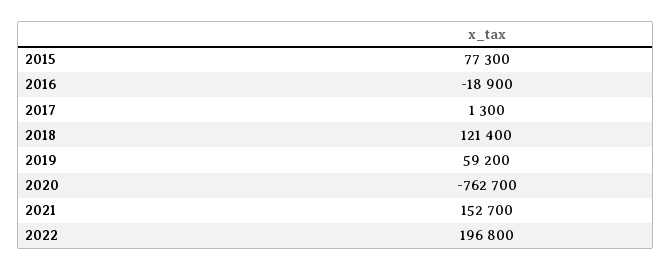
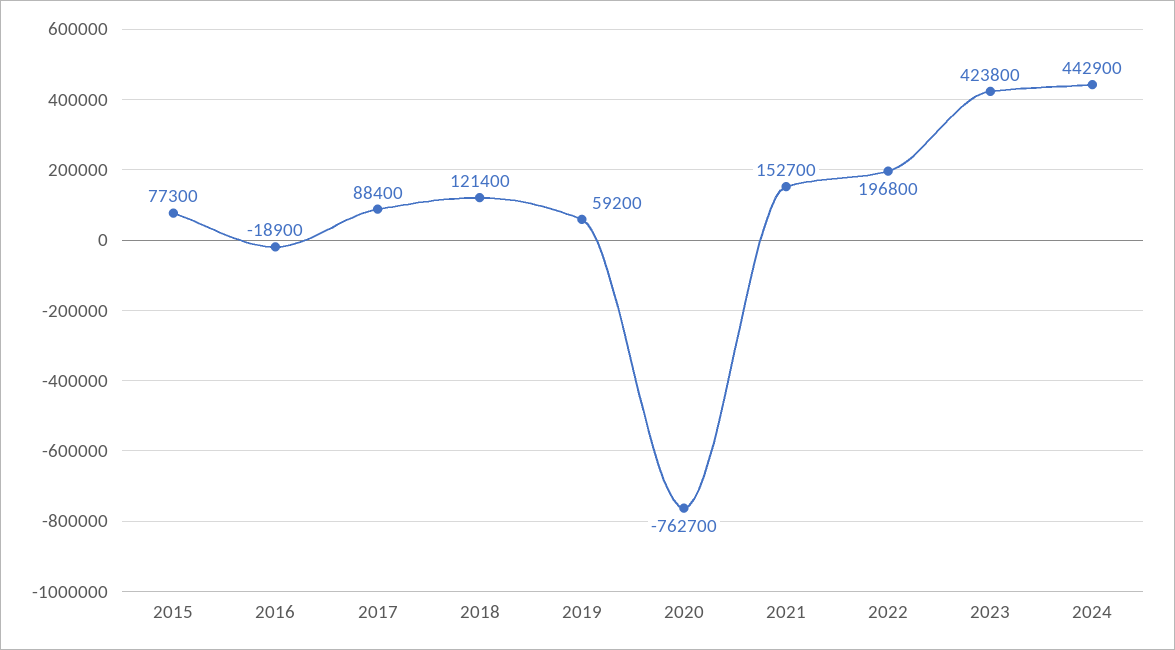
2017: 1300 -> 88400
2023: none -> 423800
2024: none -> 442900

